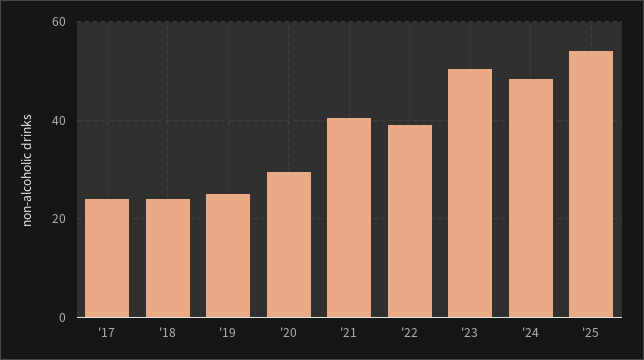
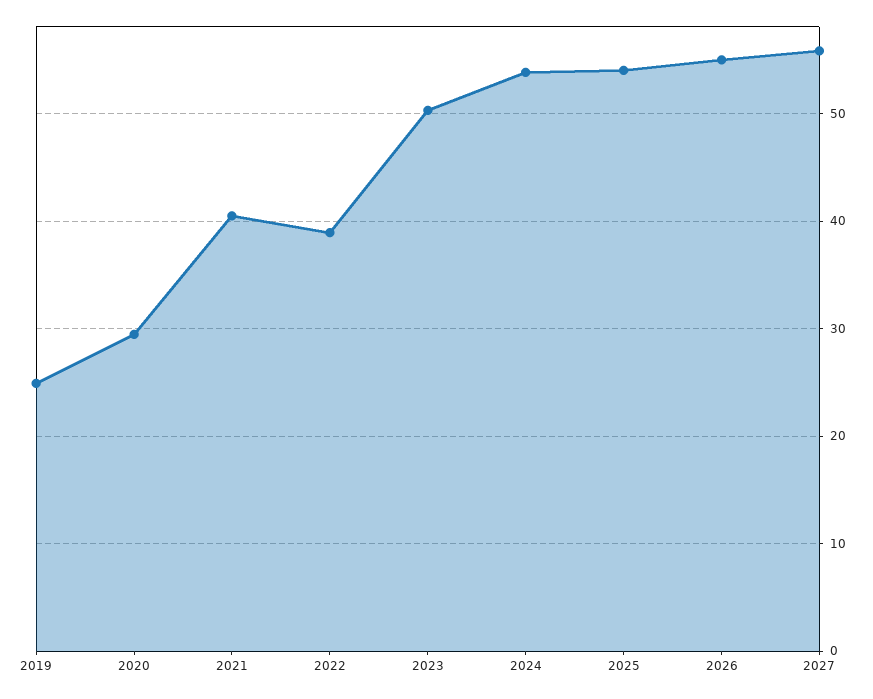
'17: 24 -> none
'18: 24 -> none
'24: 48 -> 54
2026: none -> 55
2027: none -> 56

